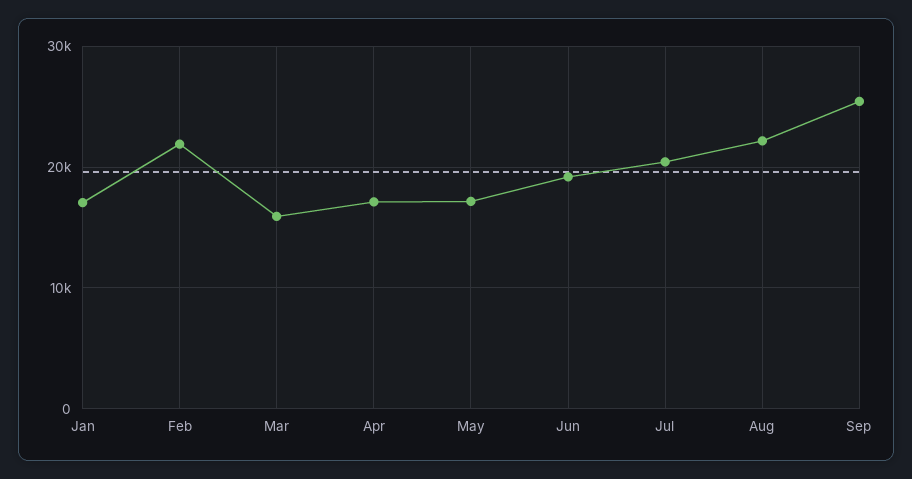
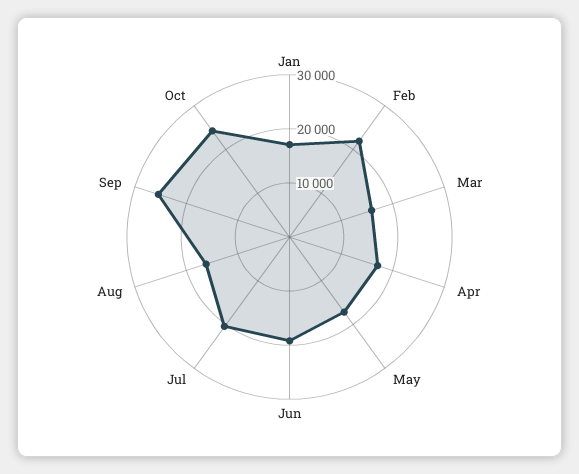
Aug: 22000 -> 16000
Oct: none -> 24000

